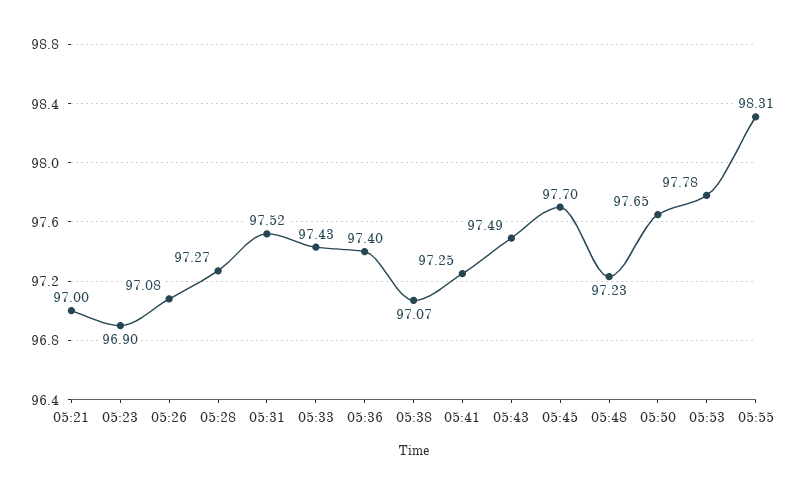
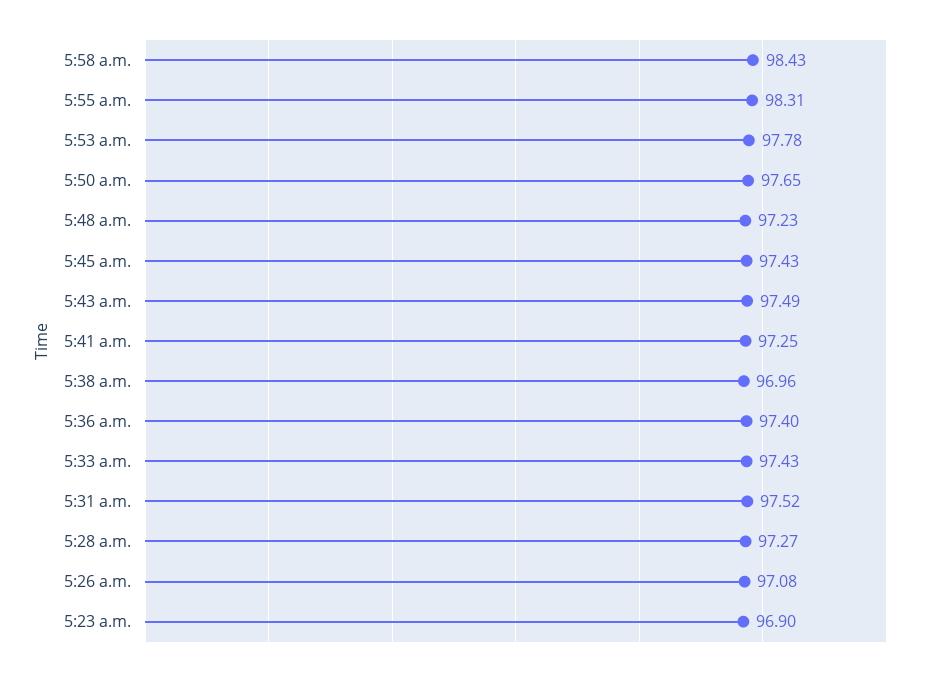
05:21: 97 -> none
05:38: 97.07 -> 96.96
05:45: 97.7 -> 97.43
5:58 a.m.: none -> 98.43

